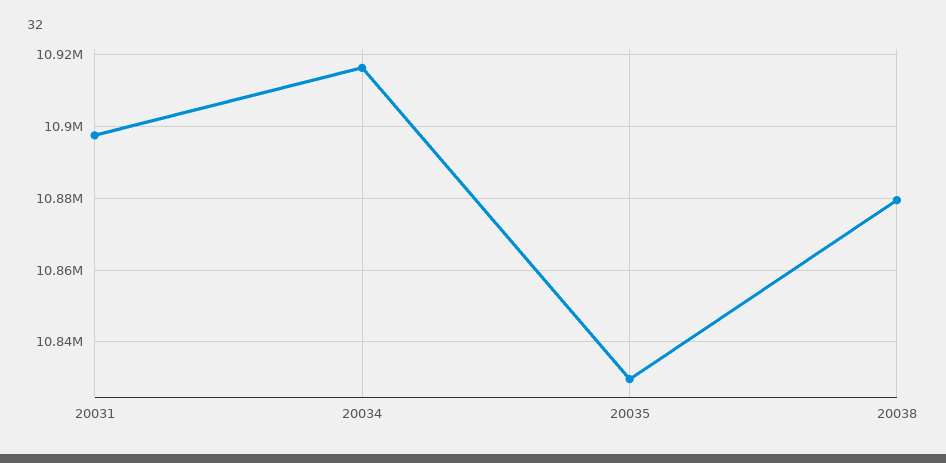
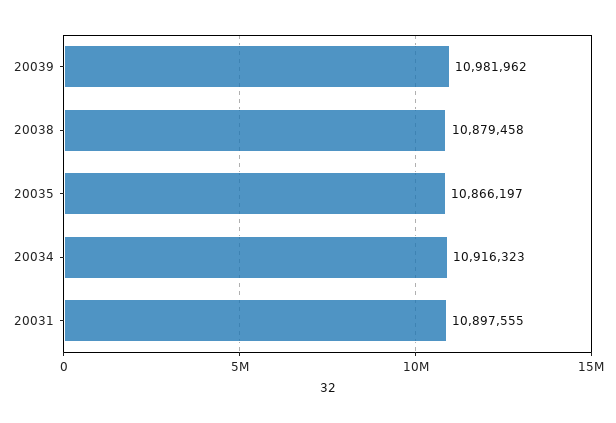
20035: 10830000 -> 10866197
20039: none -> 10981962

